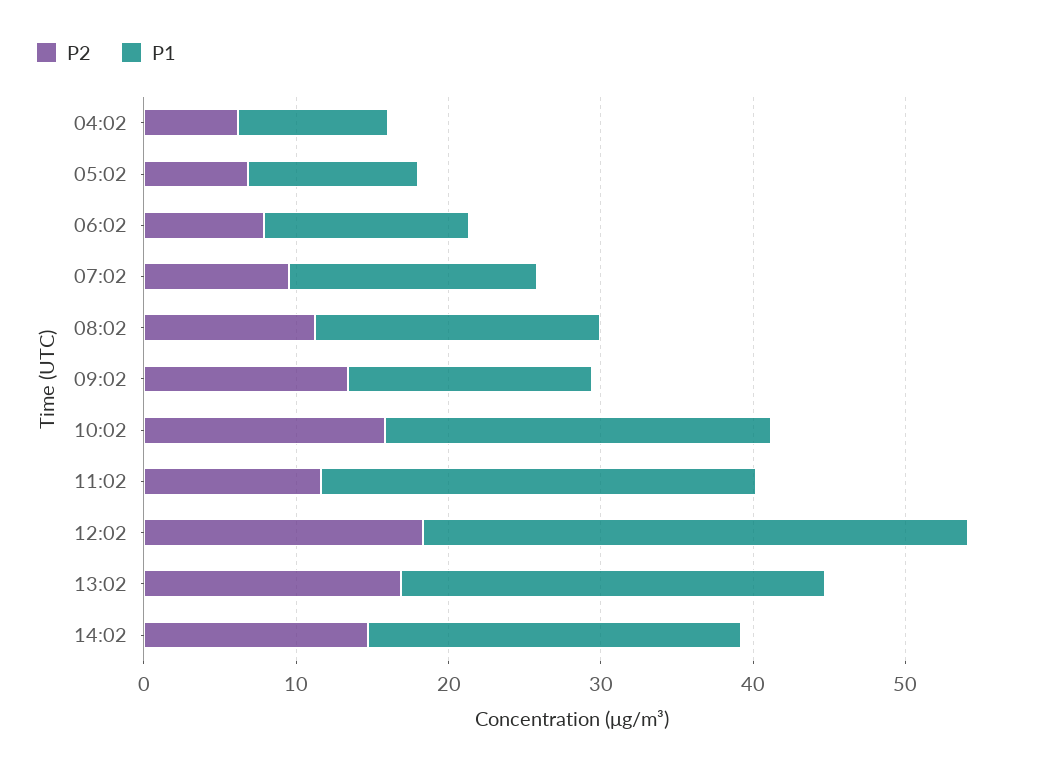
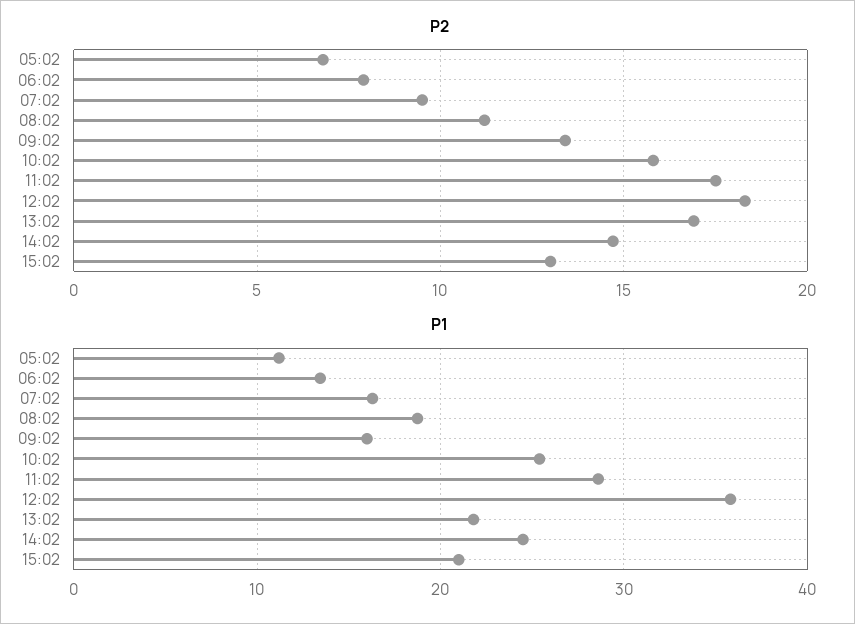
P2, 04:02: 6 -> none
P1, 04:02: 10 -> none
P2, 11:02: 12 -> 17.5
P1, 13:02: 28 -> 22
P2, 15:02: none -> 13
P1, 15:02: none -> 21

